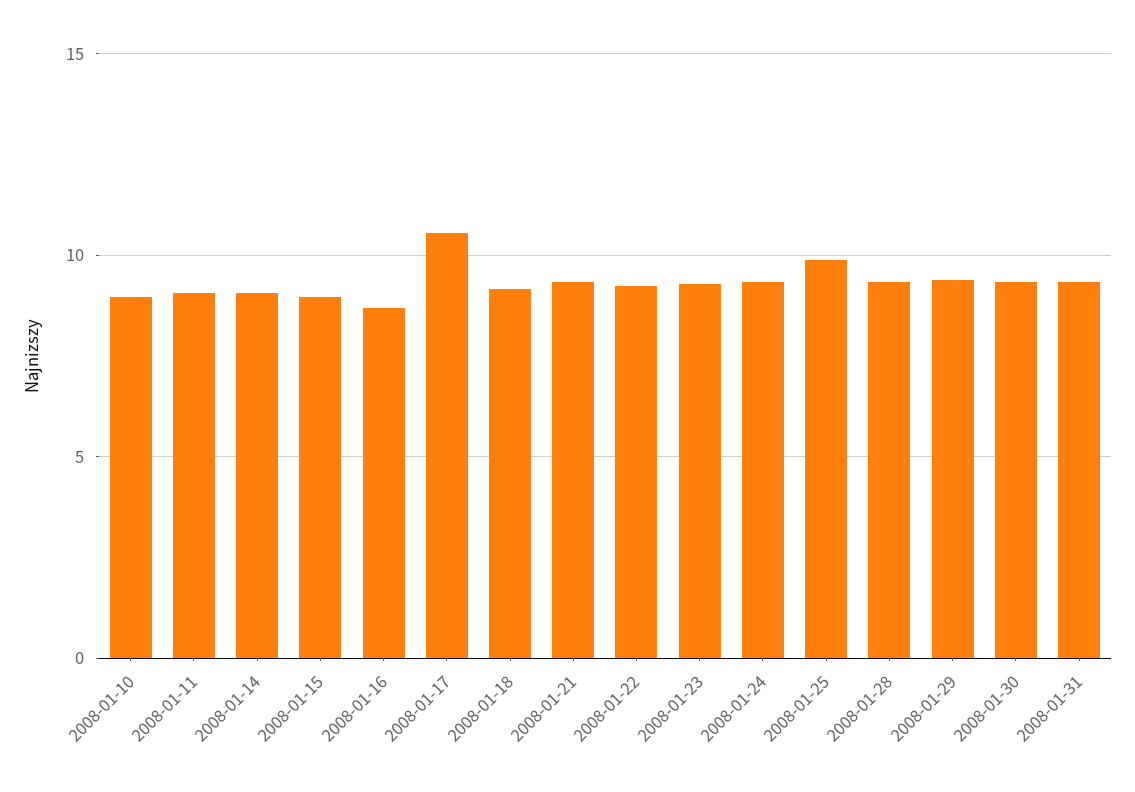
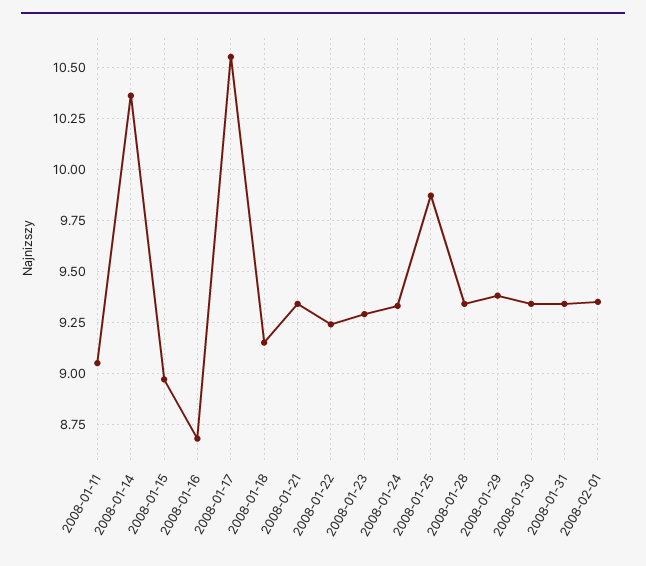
2008-01-10: 9 -> none
2008-01-14: 9 -> 10.35
2008-02-01: none -> 9.35

